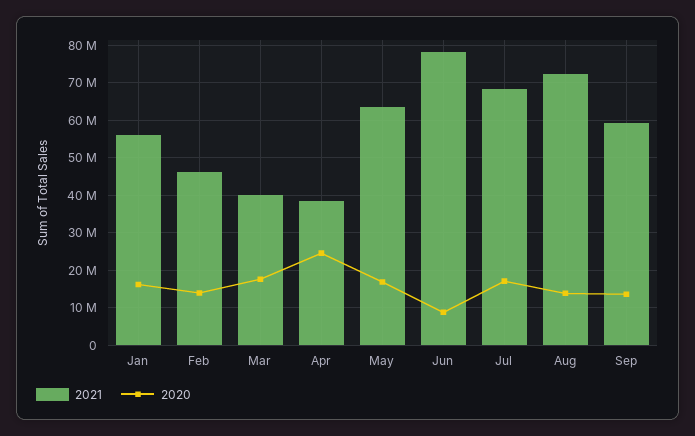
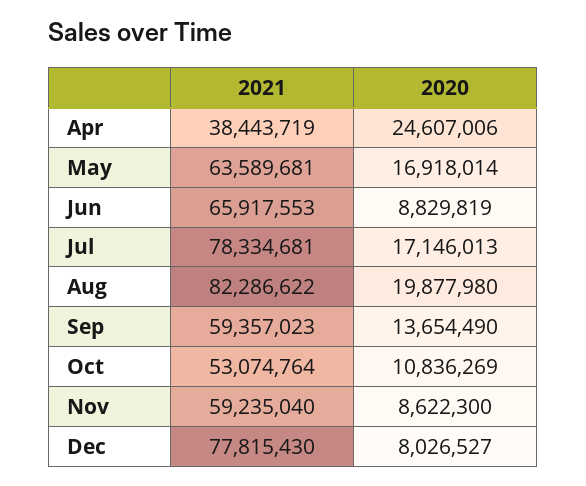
2021, Jan: 56000000 -> none
2020, Jan: 16000000 -> none
2021, Feb: 46000000 -> none
2020, Feb: 14000000 -> none
2021, Mar: 40000000 -> none
2020, Mar: 18000000 -> none
2021, Jun: 78000000 -> 65917553
2021, Jul: 68000000 -> 78334681
2021, Aug: 72000000 -> 82286622
2020, Aug: 14000000 -> 19877980
2021, Oct: none -> 53074764
2020, Oct: none -> 10836269
2021, Nov: none -> 59235040
2020, Nov: none -> 8622300
2021, Dec: none -> 77815430
2020, Dec: none -> 8026527

